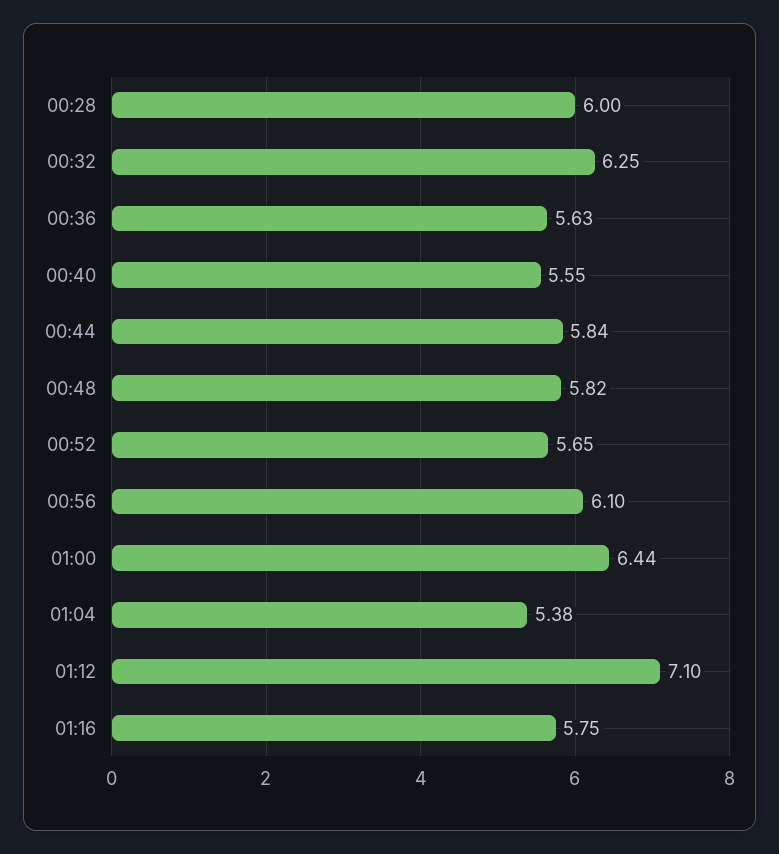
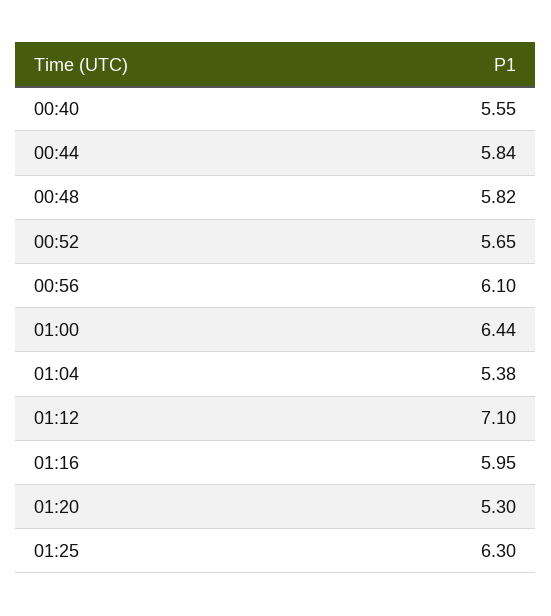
00:28: 6 -> none
00:32: 6.25 -> none
00:36: 5.63 -> none
01:16: 5.75 -> 5.95
01:20: none -> 5.3
01:25: none -> 6.3

